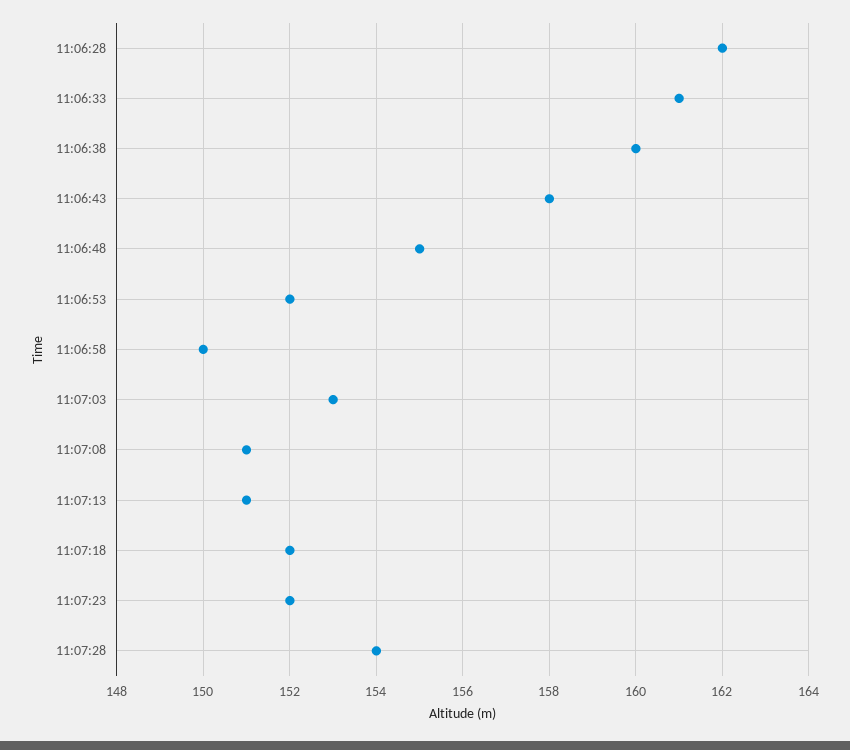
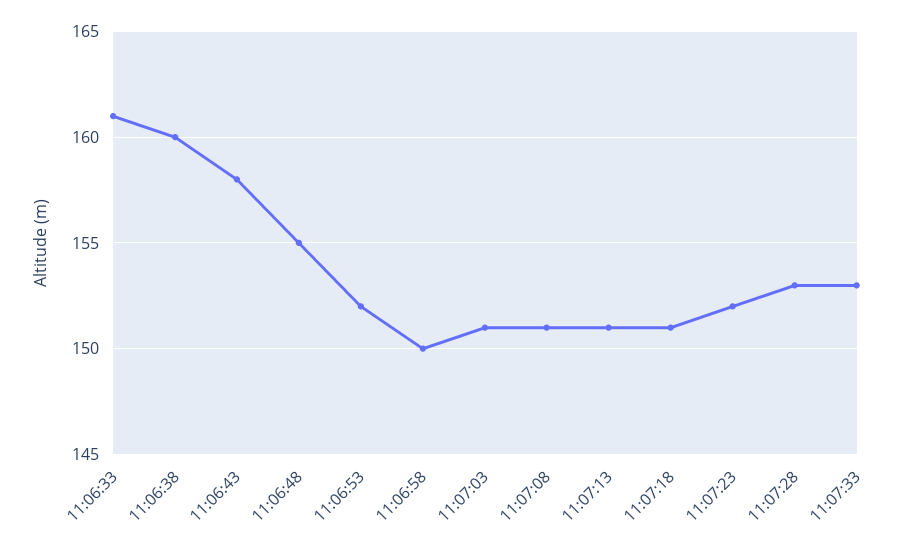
11:06:28: 162 -> none
11:07:03: 153 -> 151
11:07:18: 152 -> 151
11:07:28: 154 -> 153
11:07:33: none -> 153

